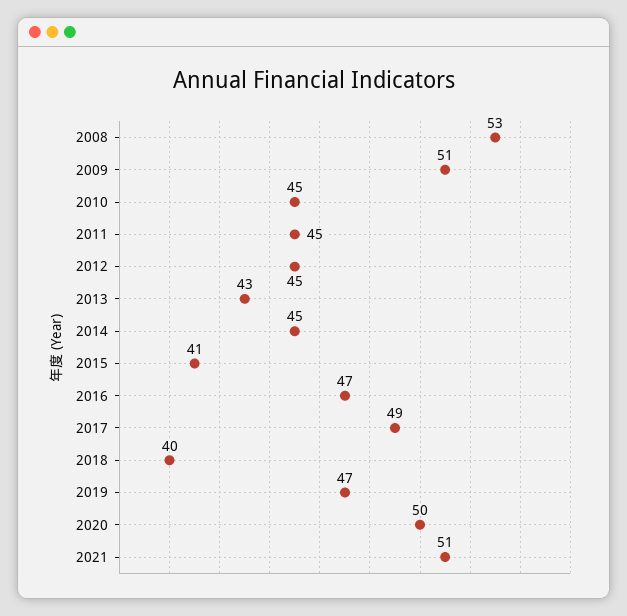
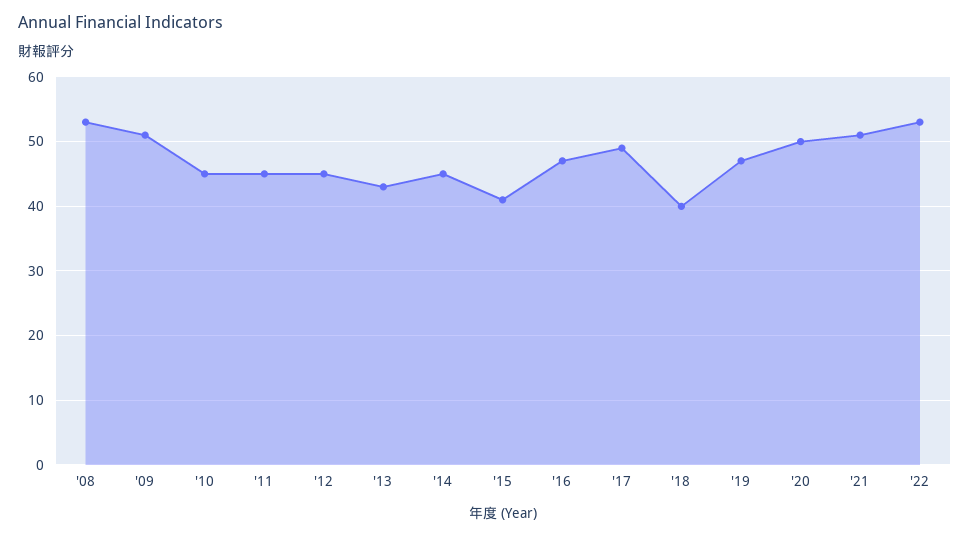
'22: none -> 53

